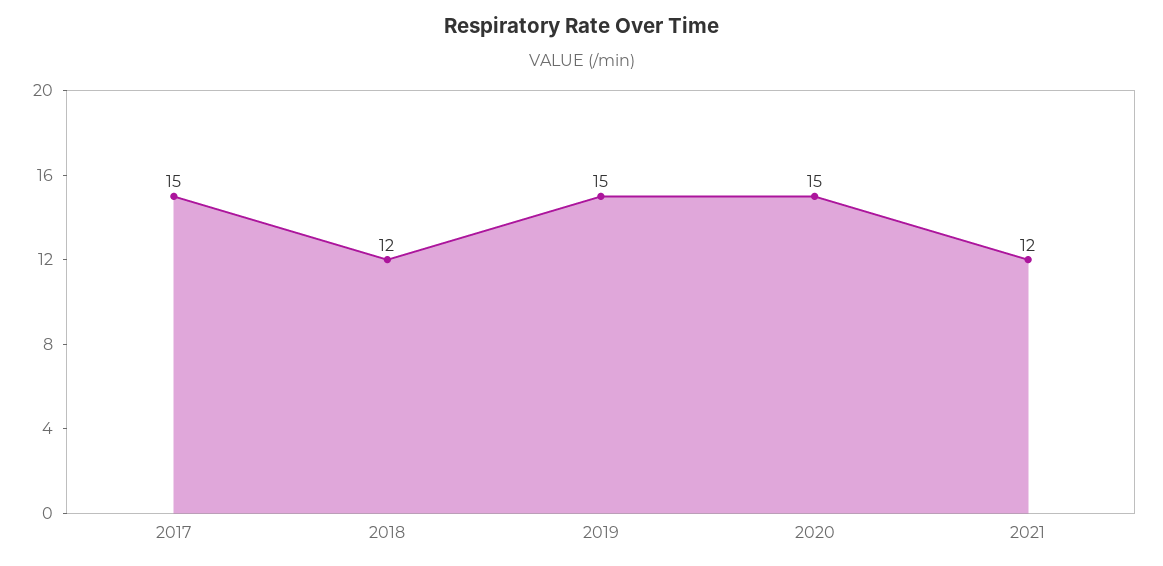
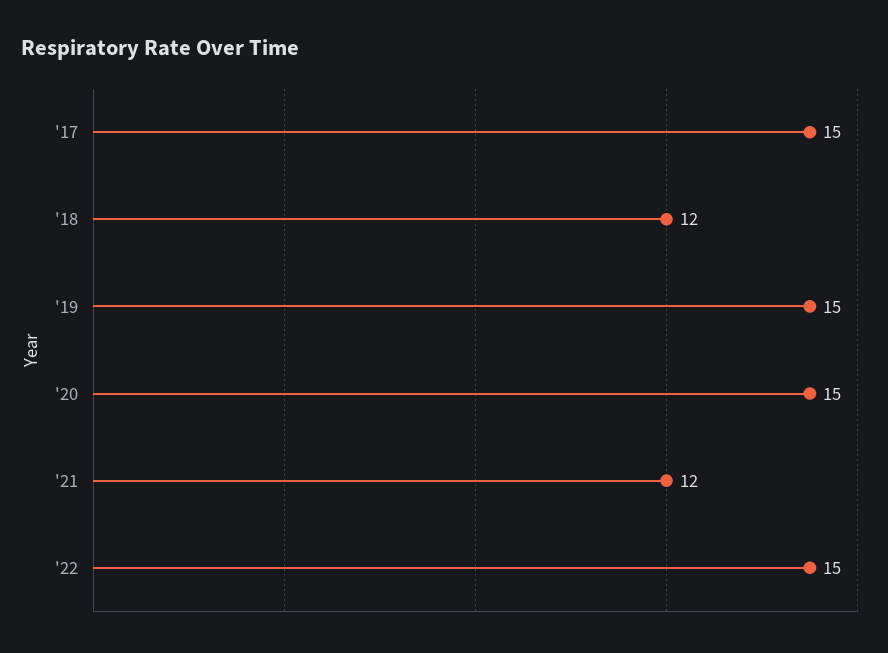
'22: none -> 15

